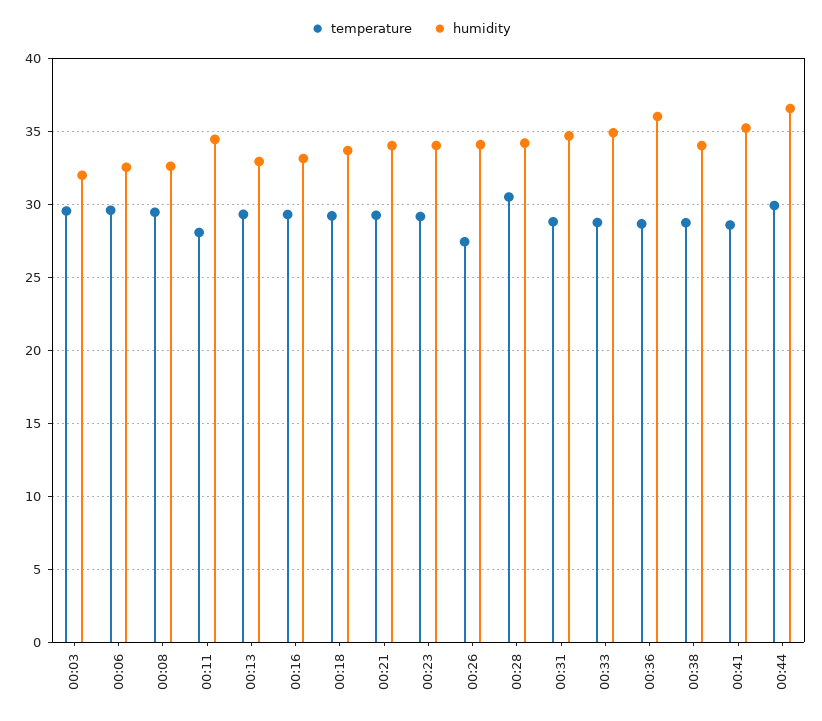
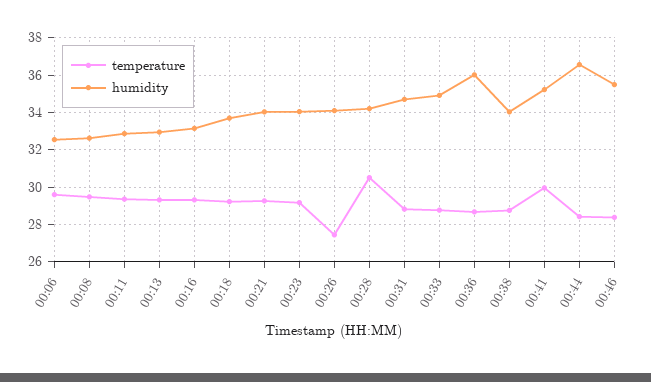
temperature, 00:03: 29.5 -> none
humidity, 00:03: 32 -> none
temperature, 00:11: 28 -> 29.5
humidity, 00:11: 34.5 -> 33
temperature, 00:41: 28.5 -> 30
temperature, 00:44: 30 -> 28.5
temperature, 00:46: none -> 28.5
humidity, 00:46: none -> 35.5

